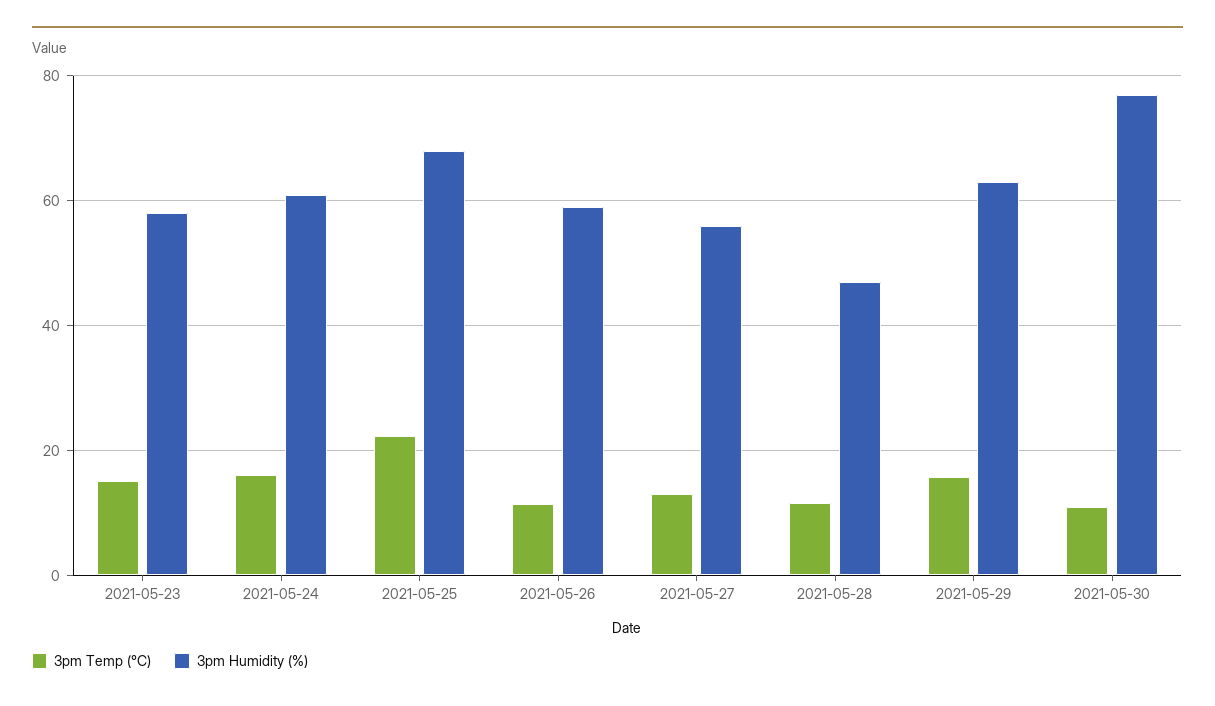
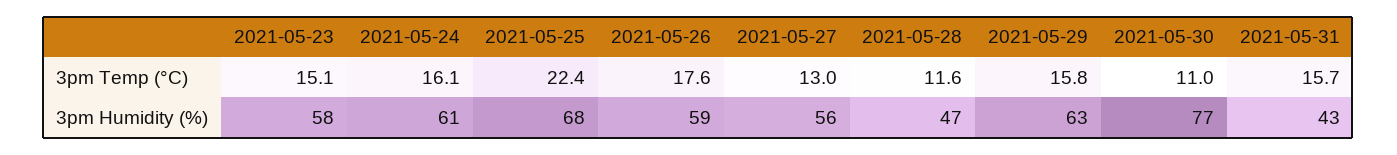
3pm Temp (°C), 2021-05-26: 12 -> 17.6
3pm Temp (°C), 2021-05-31: none -> 15.7
3pm Humidity (%), 2021-05-31: none -> 43

